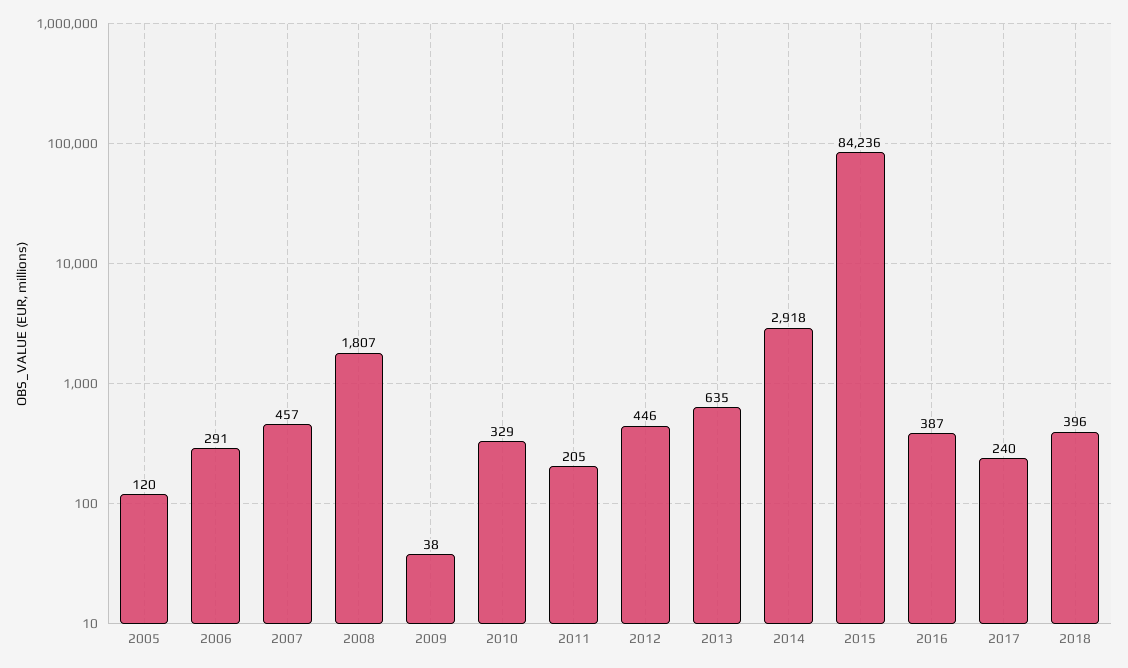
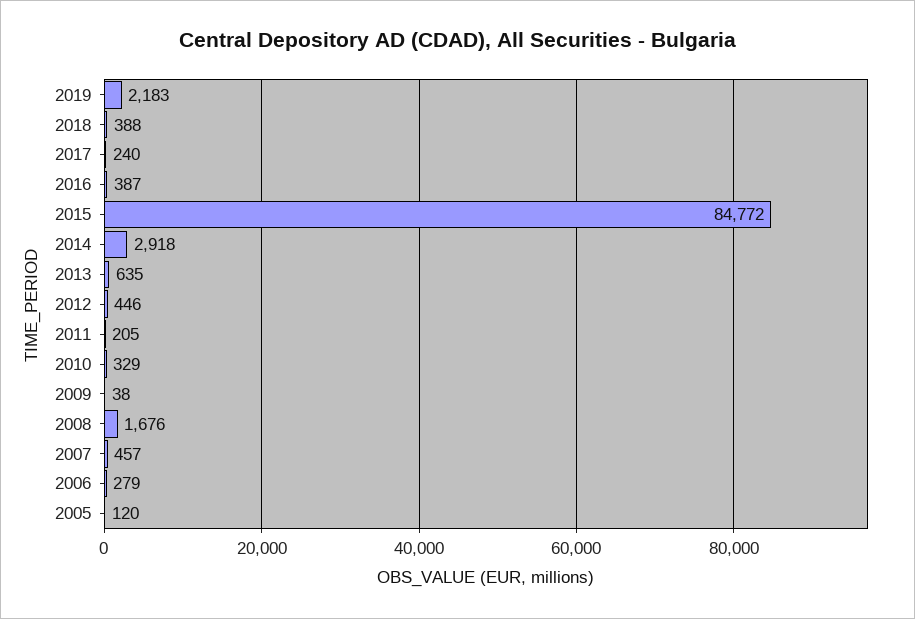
2006: 291 -> 279
2008: 1807 -> 1676
2015: 84236 -> 84772
2018: 396 -> 388
2019: none -> 2183

